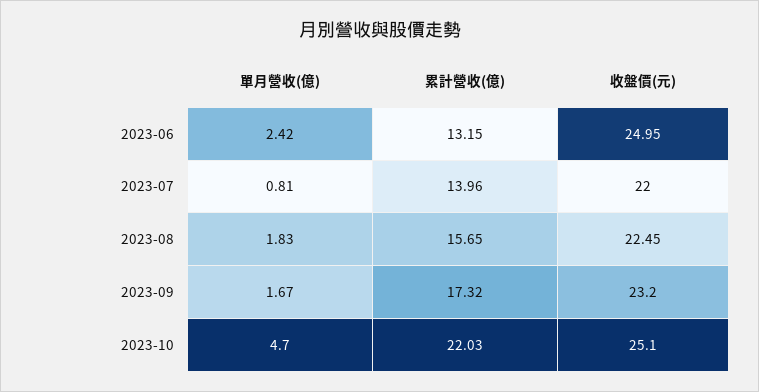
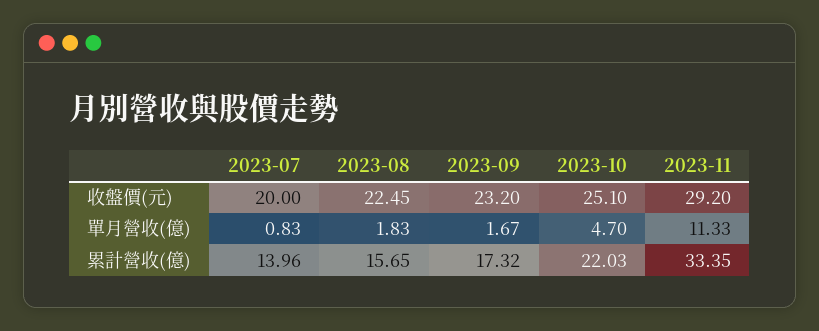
單月營收(億), 2023-06: 2.42 -> none
累計營收(億), 2023-06: 13.15 -> none
收盤價(元), 2023-06: 24.95 -> none
單月營收(億), 2023-07: 0.81 -> 0.83
收盤價(元), 2023-07: 22 -> 20
收盤價(元), 2023-11: none -> 29.2
單月營收(億), 2023-11: none -> 11.33
累計營收(億), 2023-11: none -> 33.35

